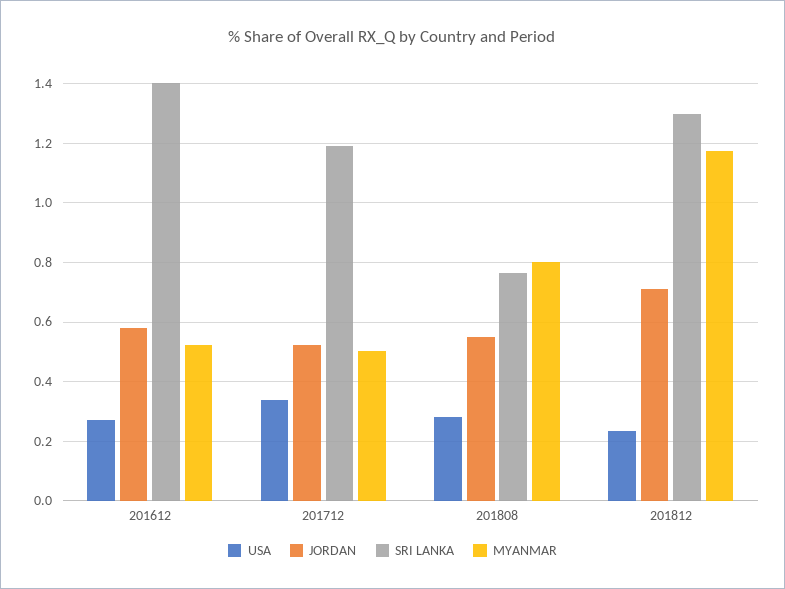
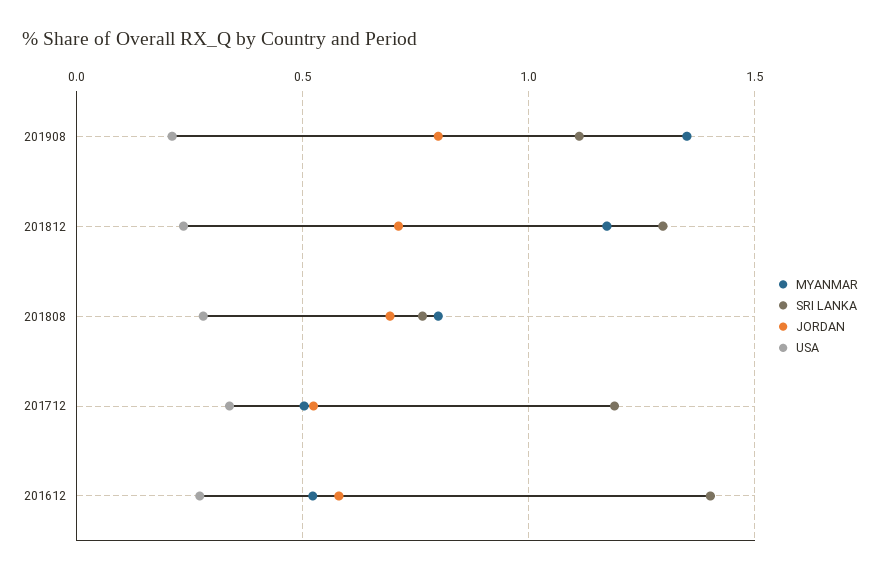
JORDAN, 201808: 0.55 -> 0.7
MYANMAR, 201908: none -> 1.35
SRI LANKA, 201908: none -> 1.1
JORDAN, 201908: none -> 0.8
USA, 201908: none -> 0.2

